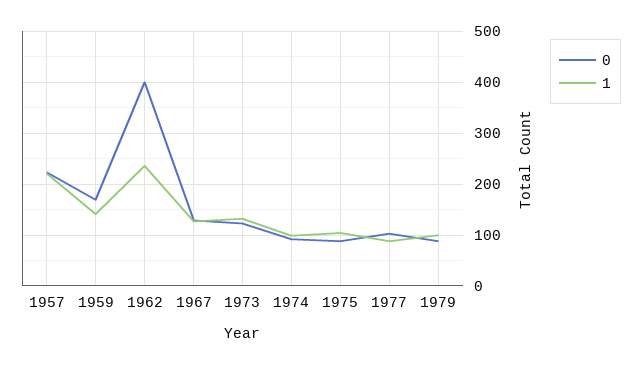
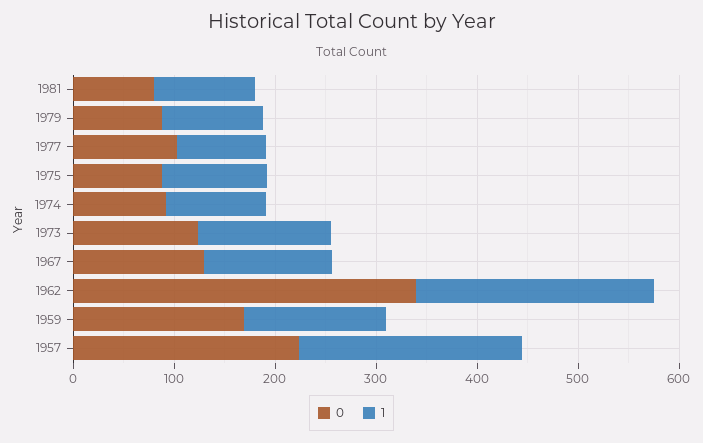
0, 1962: 400 -> 340
0, 1981: none -> 80
1, 1981: none -> 100

